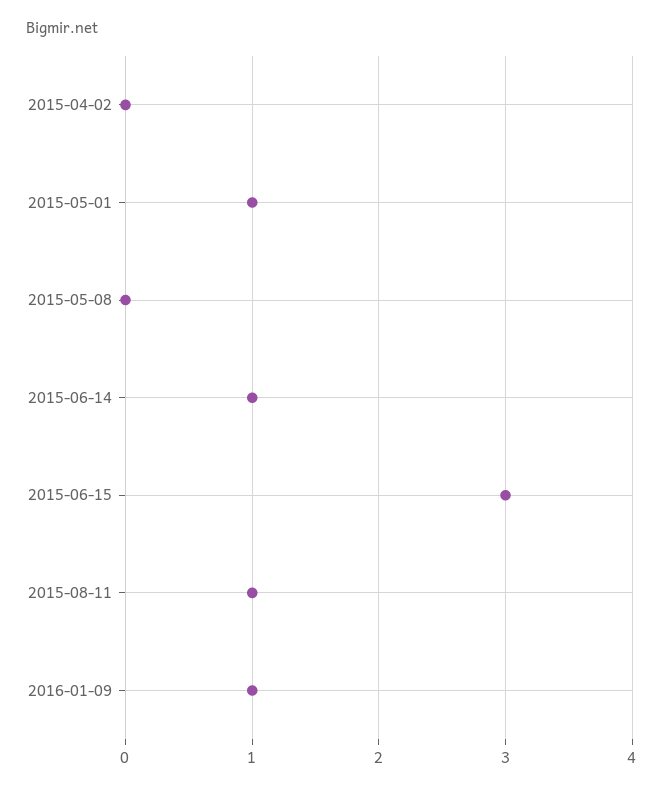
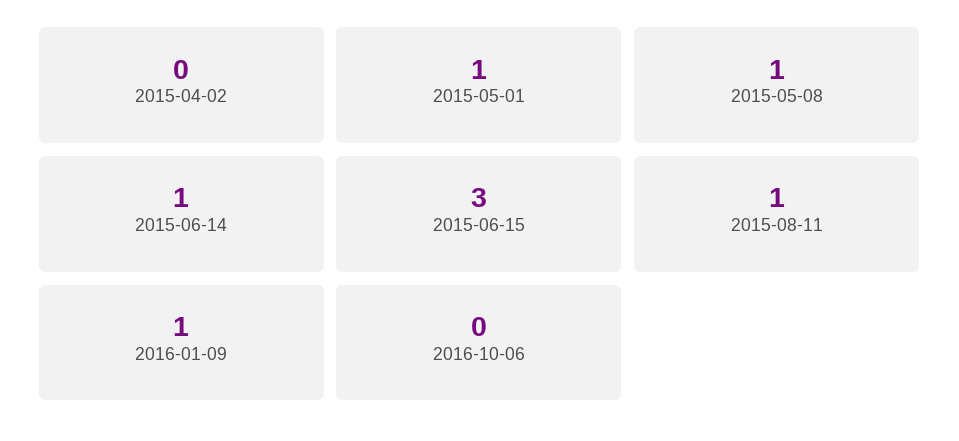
2015-05-08: 0 -> 1
2016-10-06: none -> 0

